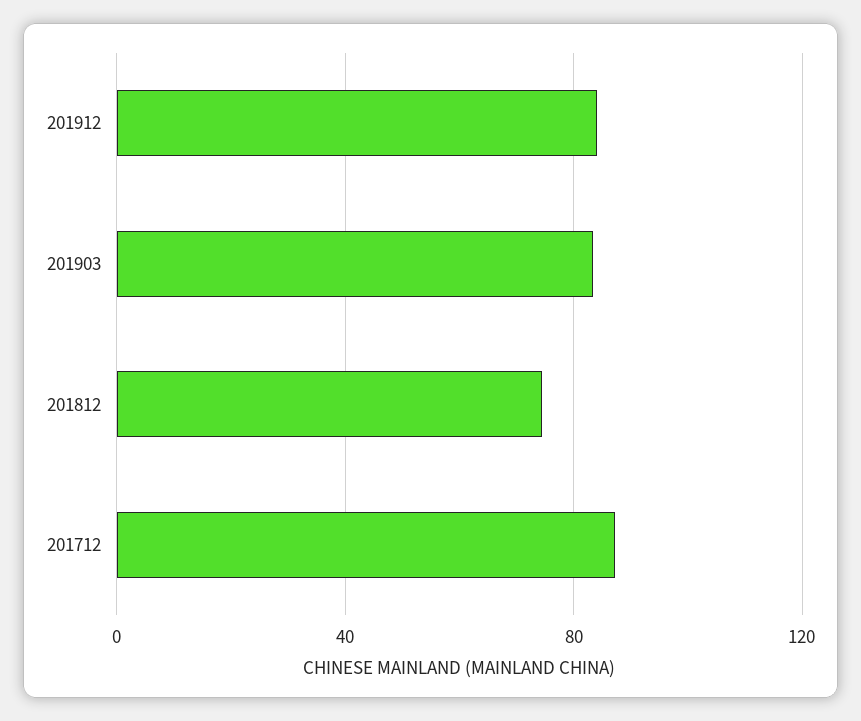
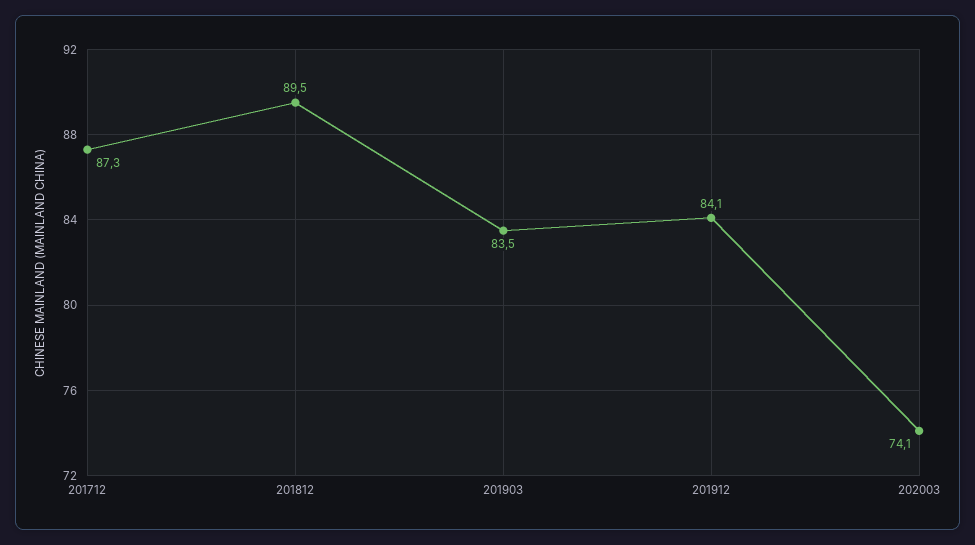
201812: 75 -> 89.5
202003: none -> 74.1

